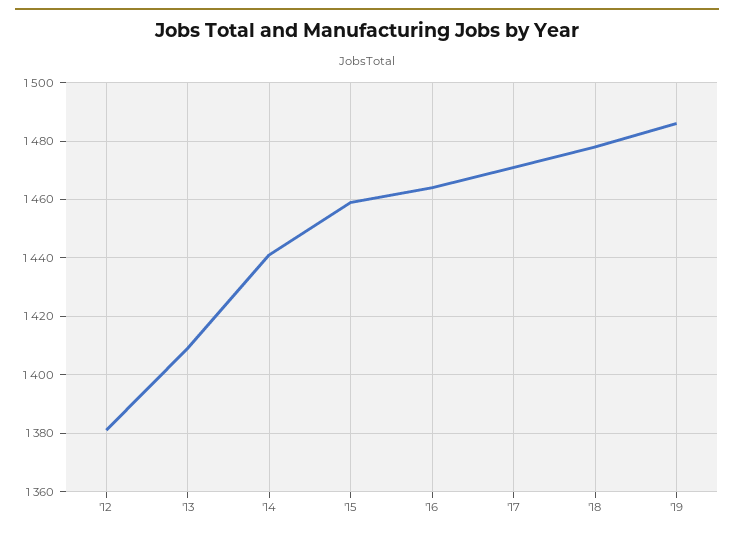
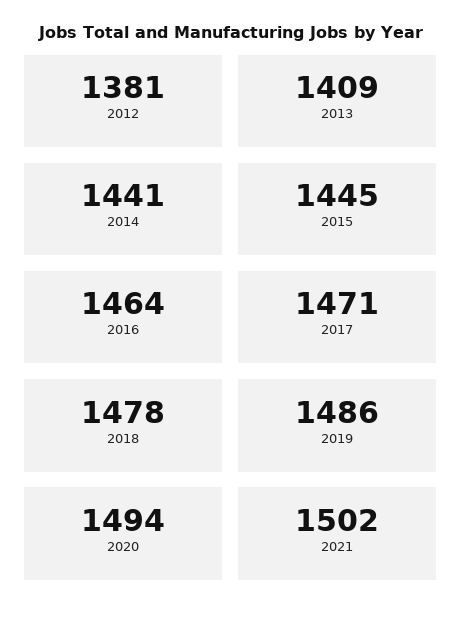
'15: 1460 -> 1445
2020: none -> 1494
2021: none -> 1502

